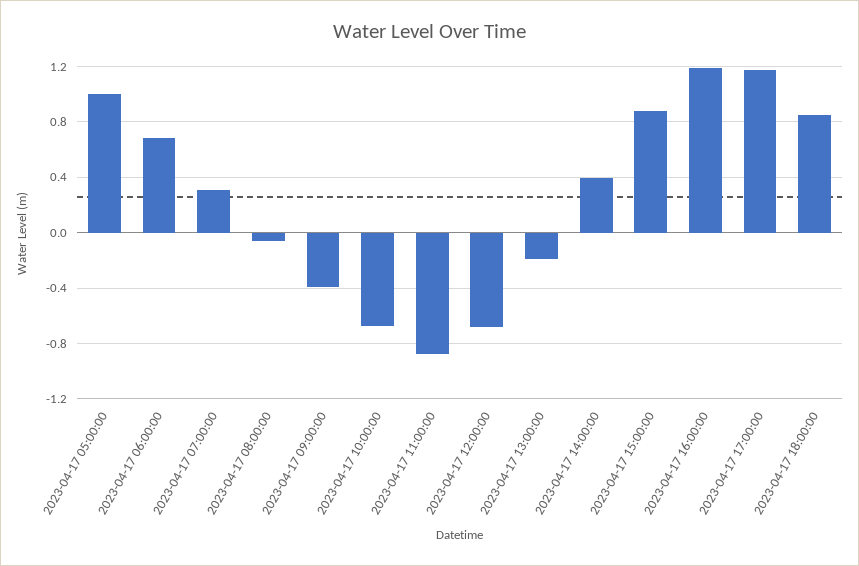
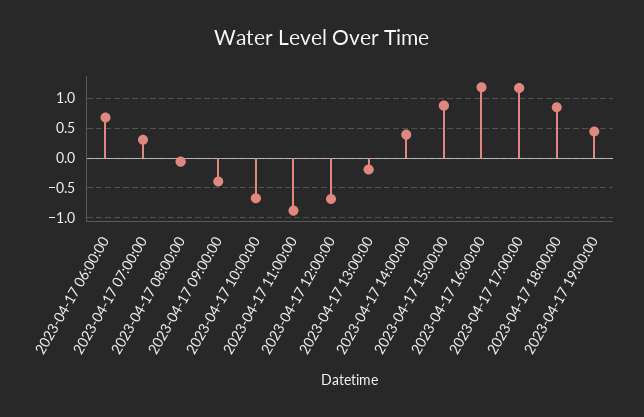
2023-04-17 05:00:00: 1 -> none
2023-04-17 19:00:00: none -> 0.5

